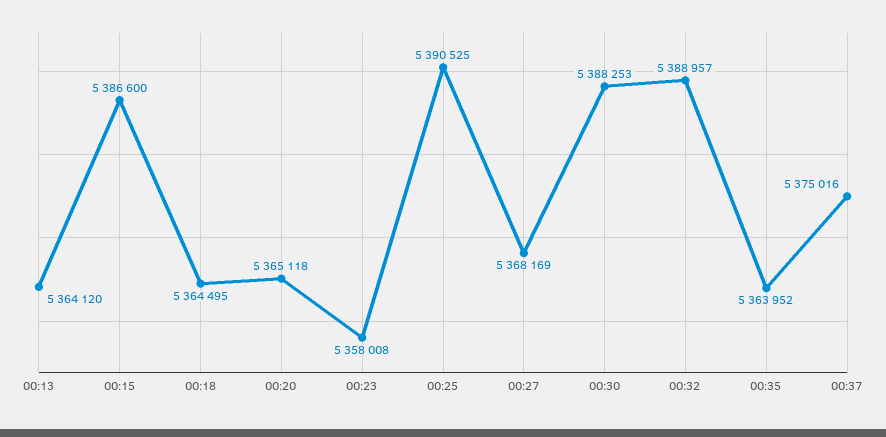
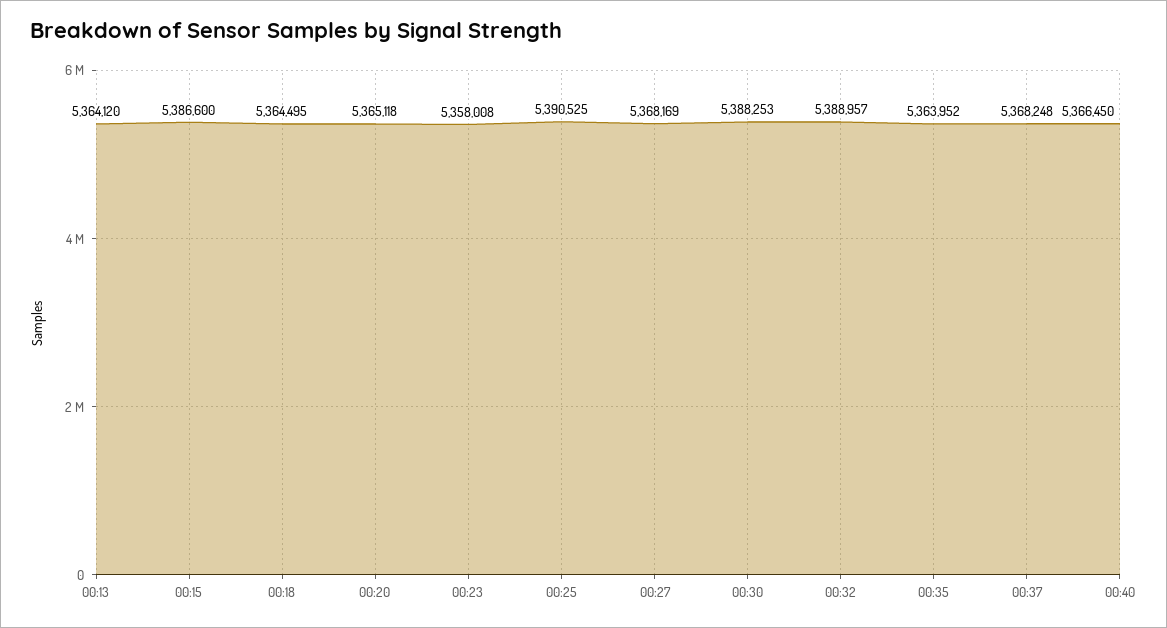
00:37: 5375016 -> 5368248
00:40: none -> 5366450

